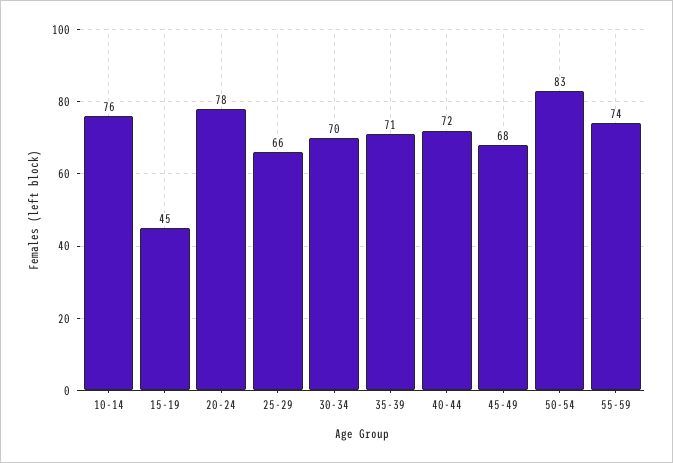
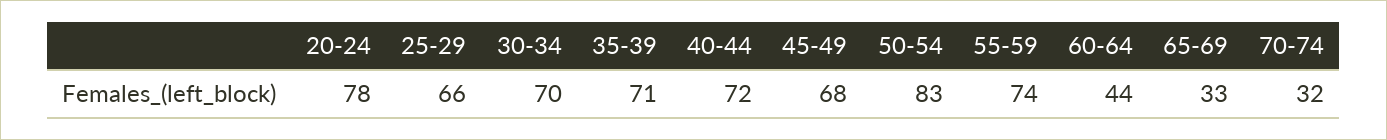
10-14: 76 -> none
15-19: 45 -> none
60-64: none -> 44
65-69: none -> 33
70-74: none -> 32

